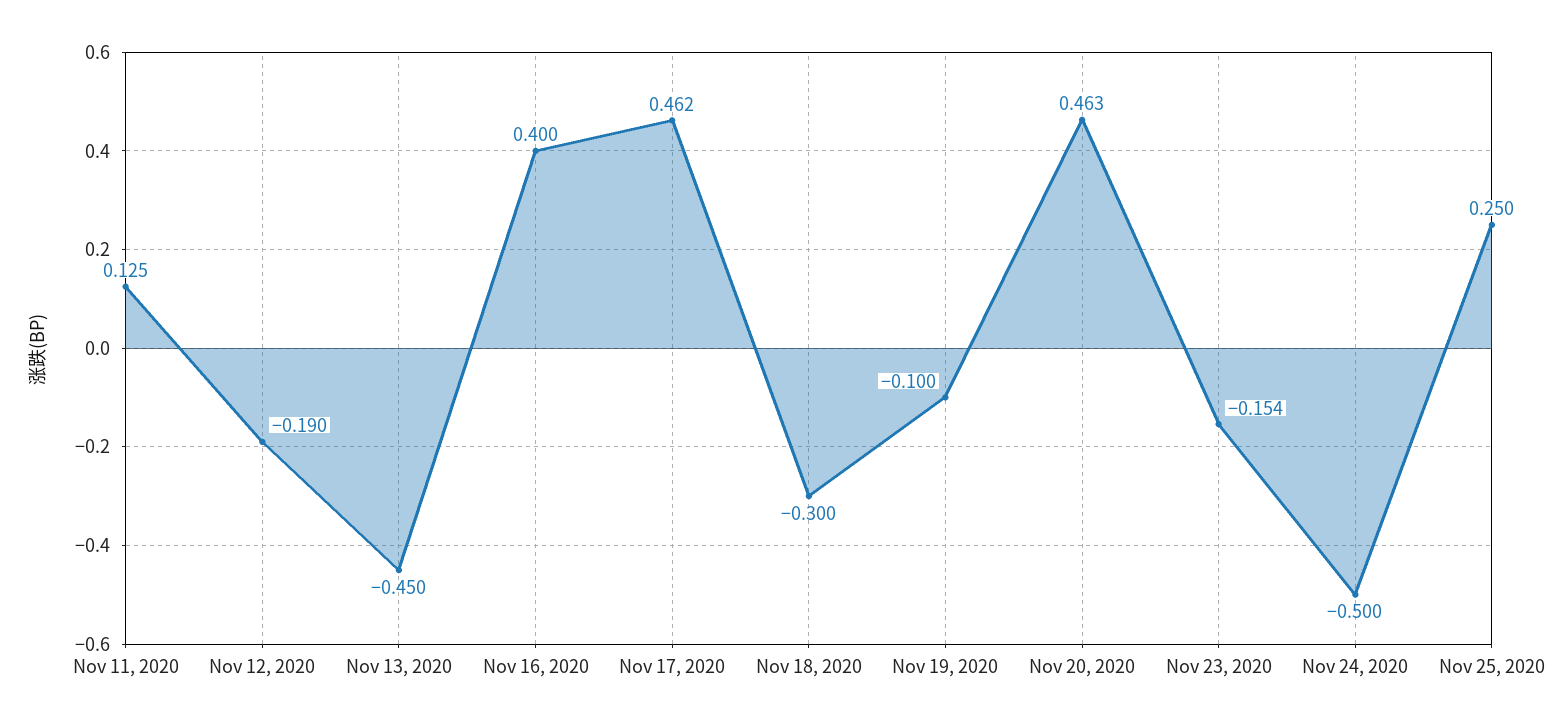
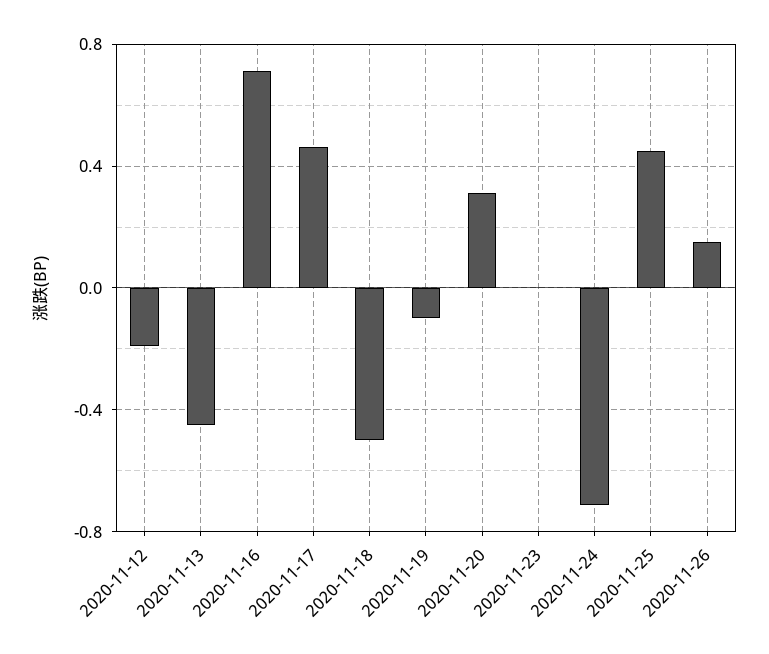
Nov 11, 2020: 0.125 -> none
Nov 16, 2020: 0.4 -> 0.7
Nov 18, 2020: -0.3 -> -0.5
Nov 20, 2020: 0.463 -> 0.3
Nov 23, 2020: -0.154 -> 0
Nov 24, 2020: -0.5 -> -0.7
Nov 25, 2020: 0.25 -> 0.45
2020-11-26: none -> 0.15

